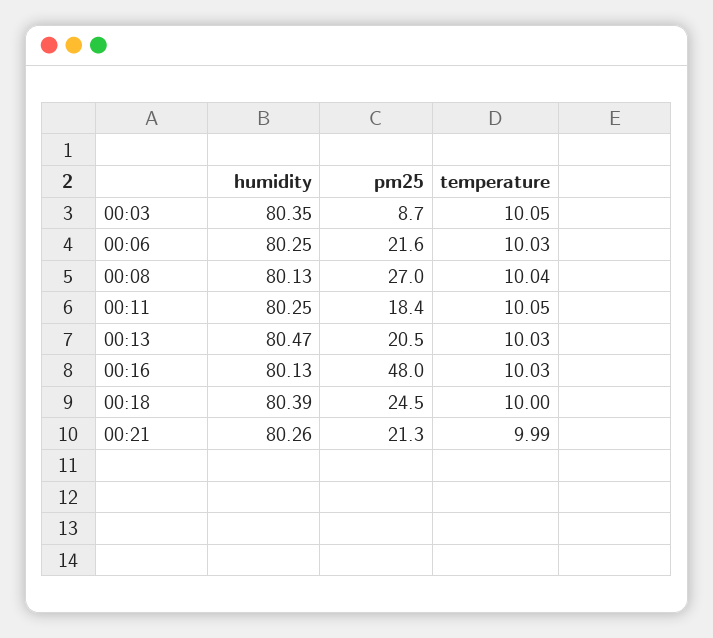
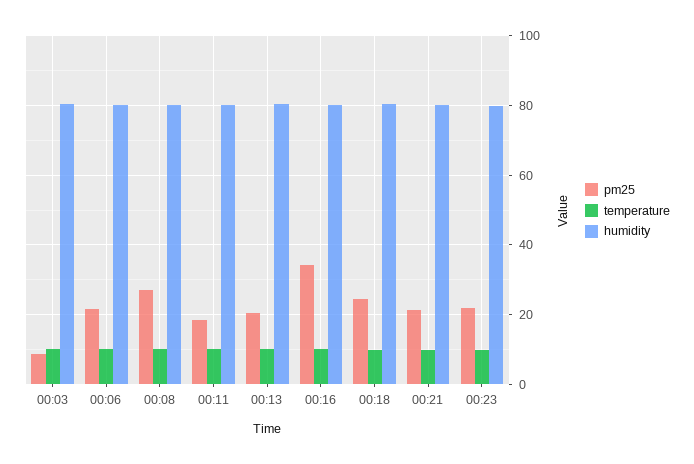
pm25, 00:16: 48 -> 34
pm25, 00:23: none -> 22
temperature, 00:23: none -> 10
humidity, 00:23: none -> 80

